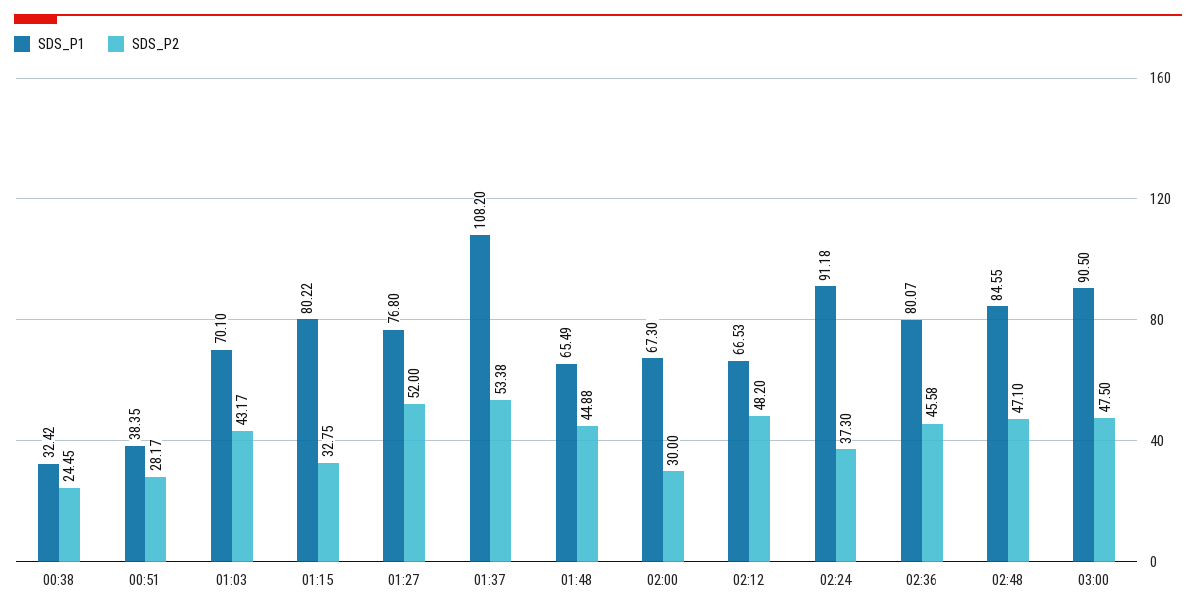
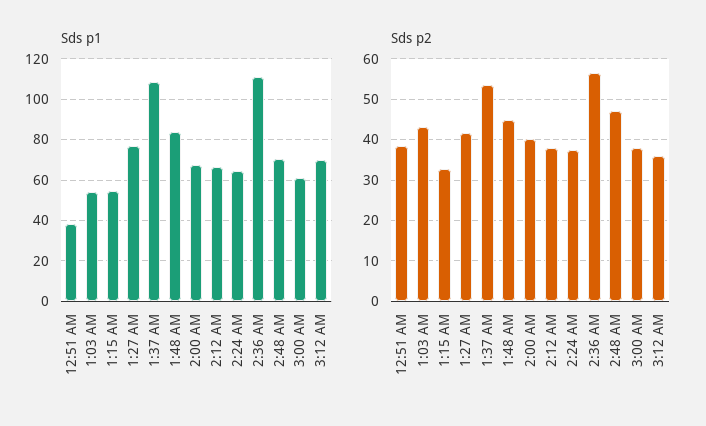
SDS_P1, 00:38: 32.42 -> none
SDS_P2, 00:38: 24.45 -> none
SDS_P2, 00:51: 28.17 -> 38
SDS_P1, 01:03: 70.1 -> 55
SDS_P1, 01:15: 80.22 -> 55
SDS_P2, 01:27: 52 -> 42
SDS_P1, 01:48: 65.49 -> 85
SDS_P2, 02:00: 30 -> 40
SDS_P2, 02:12: 48.2 -> 38
SDS_P1, 02:24: 91.18 -> 65
SDS_P1, 02:36: 80.07 -> 110
SDS_P2, 02:36: 45.58 -> 56
SDS_P1, 02:48: 84.55 -> 70
SDS_P1, 03:00: 90.5 -> 60
SDS_P2, 03:00: 47.5 -> 38
SDS_P1, 3:12 AM: none -> 70
SDS_P2, 3:12 AM: none -> 36

